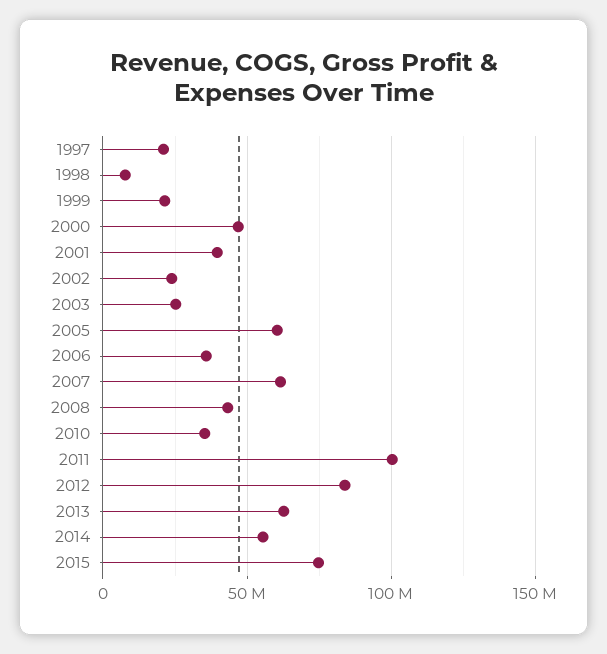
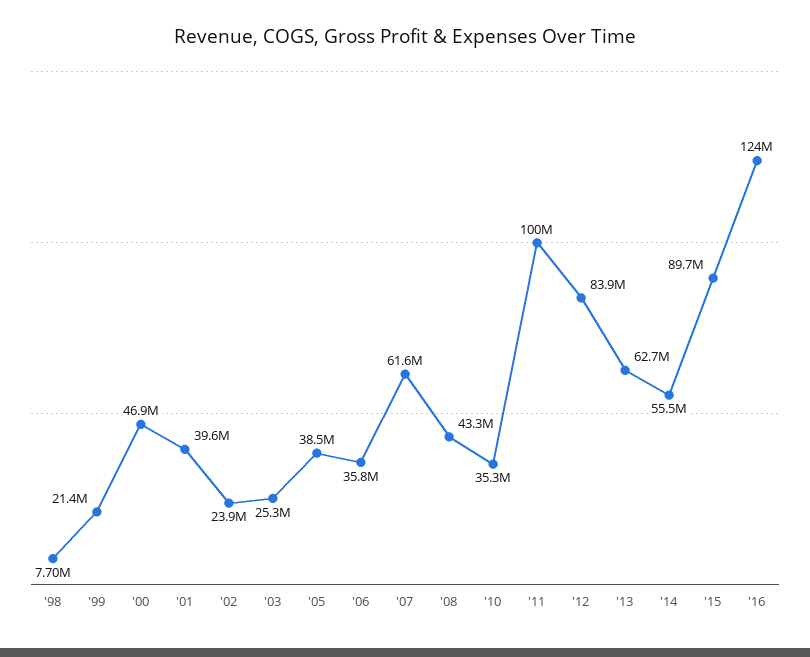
1997: 20000000 -> none
2005: 60000000 -> 38500000
2015: 75000000 -> 89700000
'16: none -> 124000000

